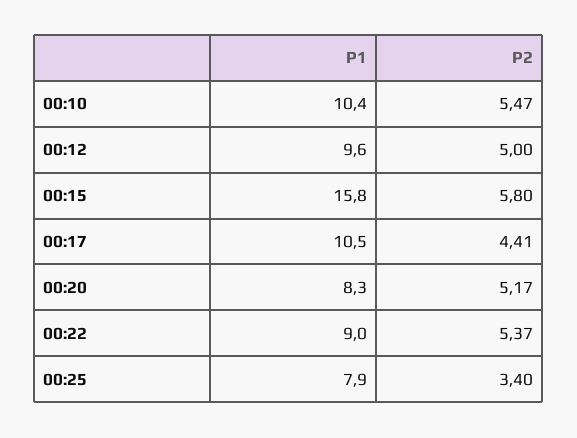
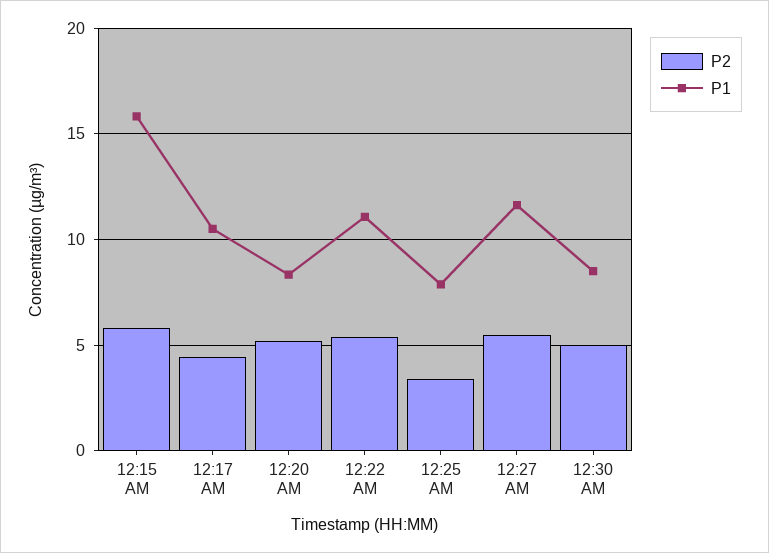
P1, 00:10: 10.4 -> none
P2, 00:10: 5.47 -> none
P1, 00:12: 9.6 -> none
P2, 00:12: 5 -> none
P1, 00:22: 9 -> 11
P2, 12:27 AM: none -> 5.5
P1, 12:27 AM: none -> 11.5
P2, 12:30 AM: none -> 5
P1, 12:30 AM: none -> 8.5

